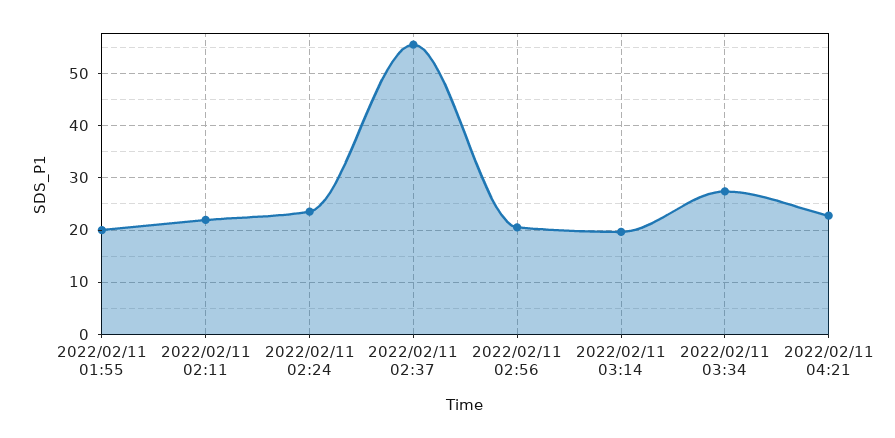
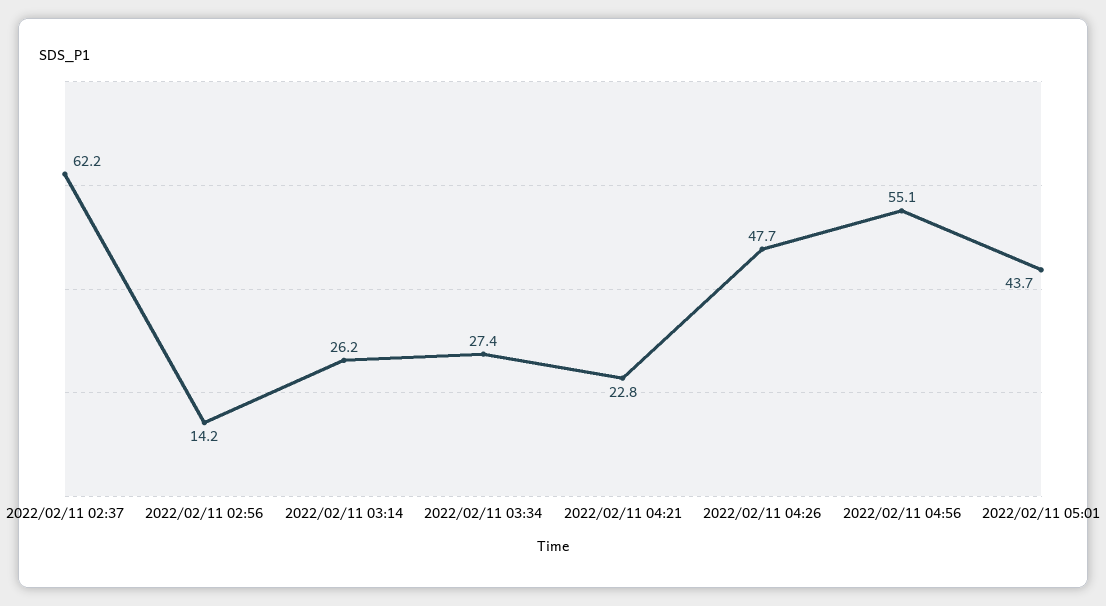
2022/02/11 01:55: 20 -> none
2022/02/11 02:11: 22 -> none
2022/02/11 02:24: 24 -> none
2022/02/11 02:37: 56 -> 62.2
2022/02/11 02:56: 20 -> 14.2
2022/02/11 03:14: 20 -> 26.2
2022/02/11 04:26: none -> 47.7
2022/02/11 04:56: none -> 55.1
2022/02/11 05:01: none -> 43.7

